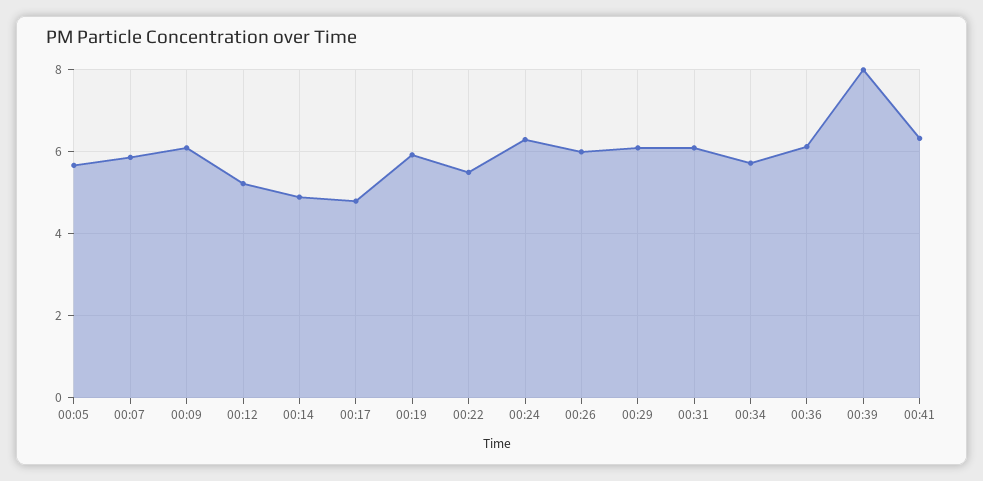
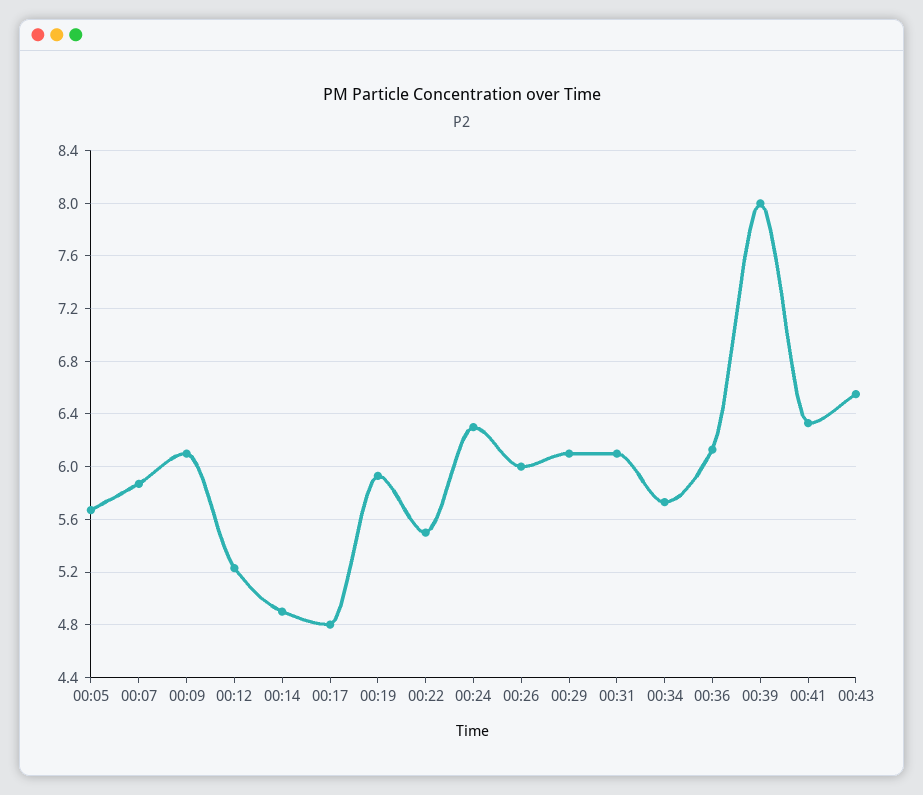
00:43: none -> 6.55

